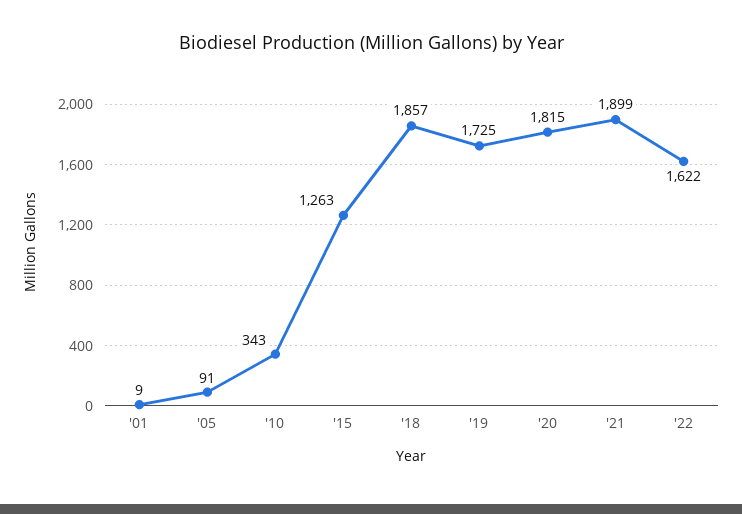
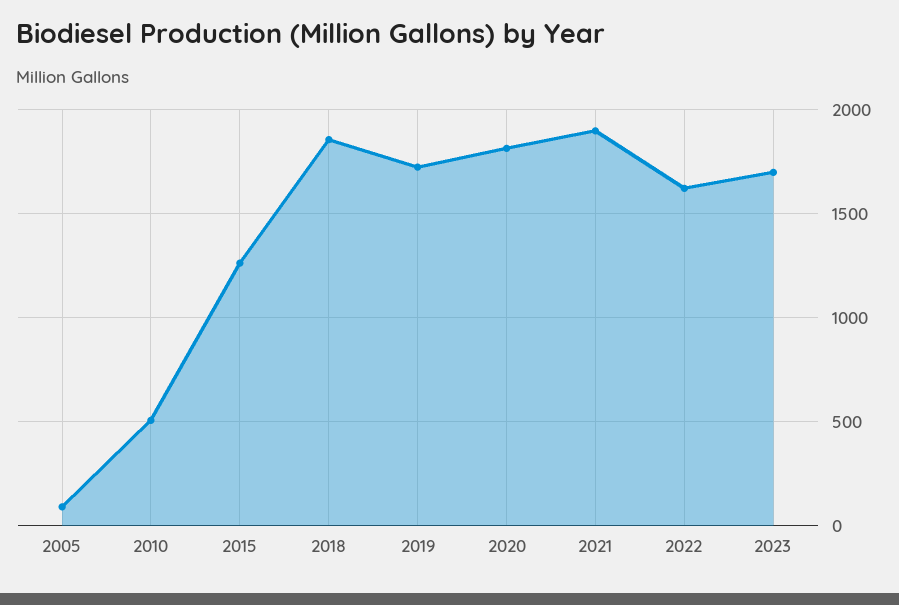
'01: 9 -> none
'10: 343 -> 500
2023: none -> 1700

